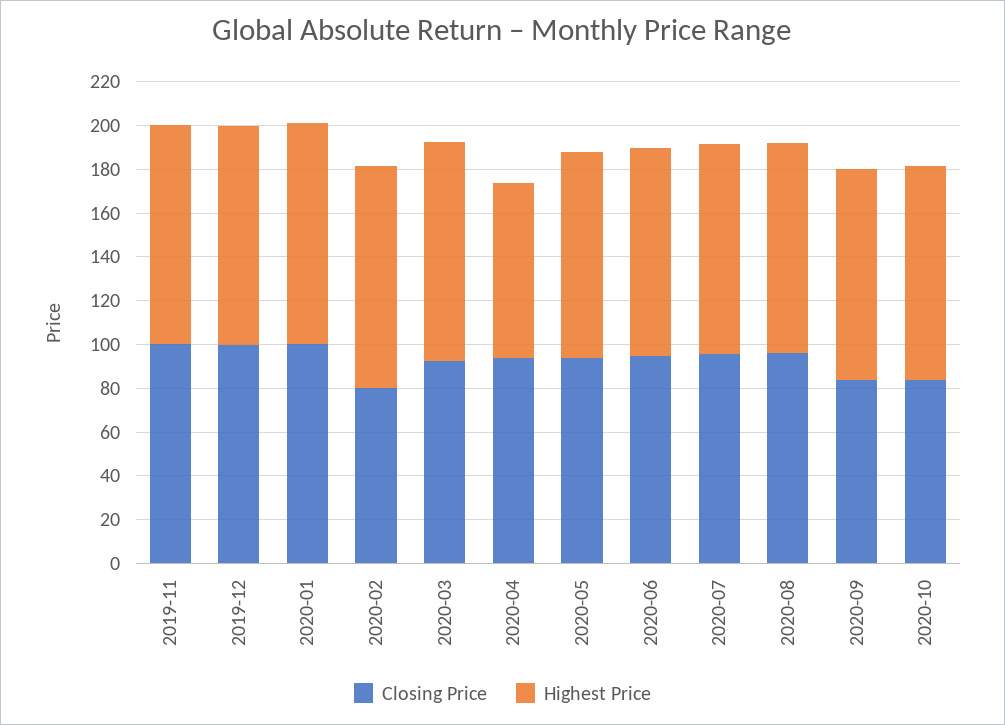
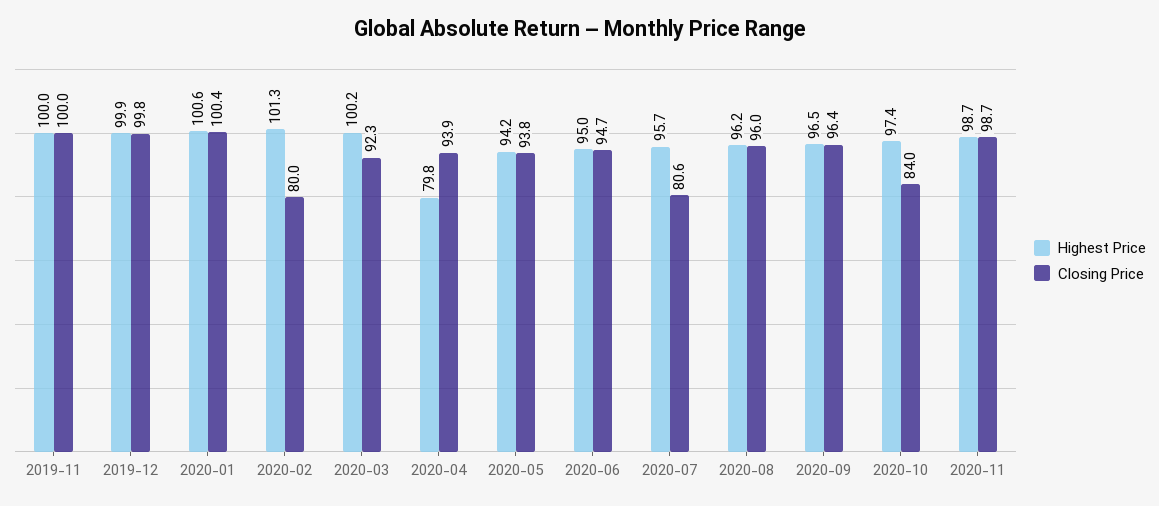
Closing Price, 2020-07: 95 -> 80.6
Closing Price, 2020-09: 85 -> 96.4
Highest Price, 2020-11: none -> 98.7
Closing Price, 2020-11: none -> 98.7

